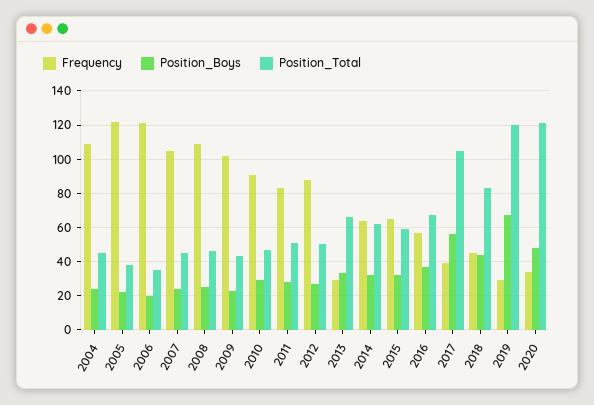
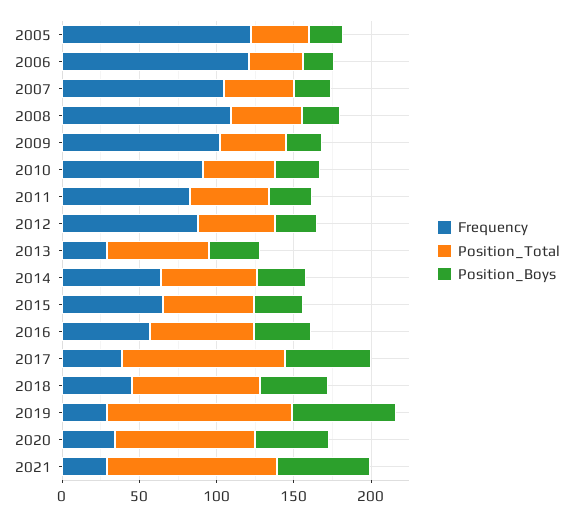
Frequency, 2004: 110 -> none
Position_Boys, 2004: 25 -> none
Position_Total, 2004: 45 -> none
Position_Total, 2020: 120 -> 90
Frequency, 2021: none -> 30
Position_Total, 2021: none -> 110
Position_Boys, 2021: none -> 60

